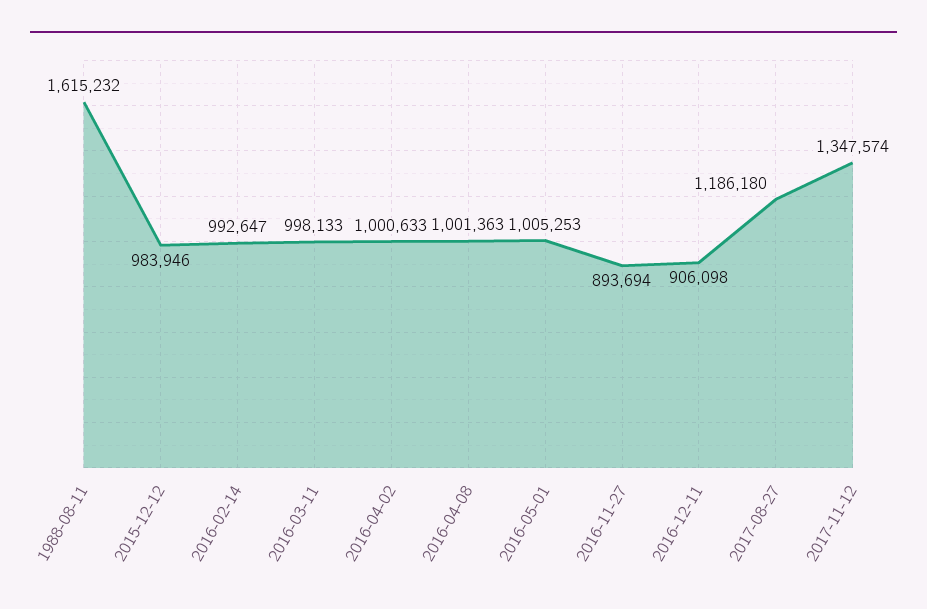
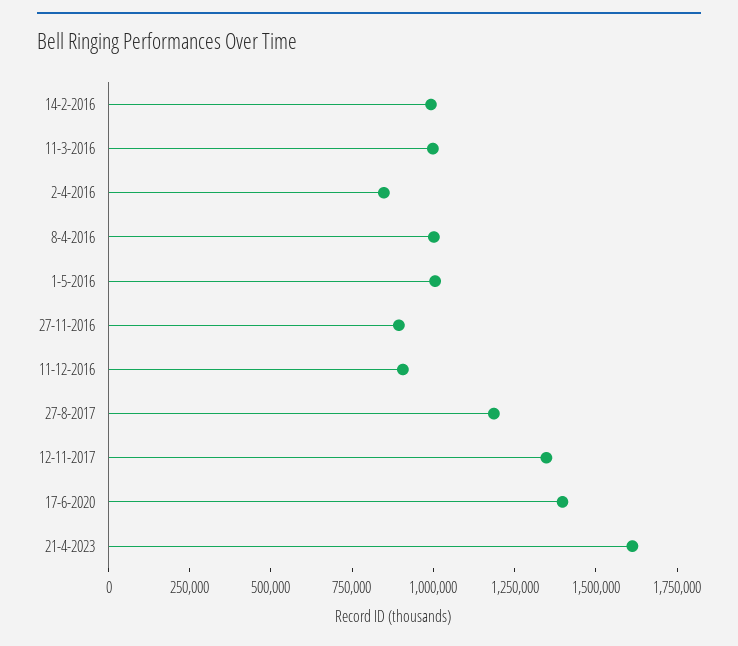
1988-08-11: 1615232 -> none
2015-12-12: 983946 -> none
2016-04-02: 1000633 -> 850000
17-6-2020: none -> 1400000
21-4-2023: none -> 1600000

